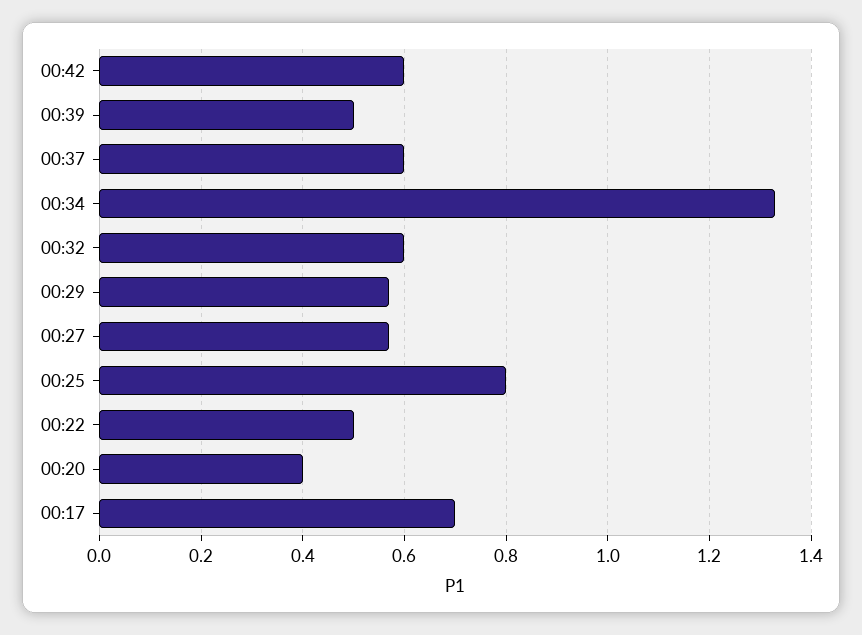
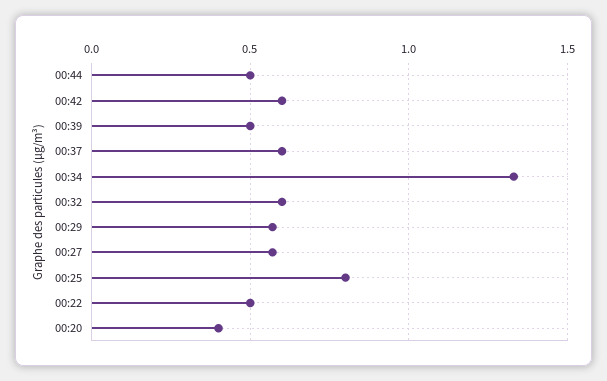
00:17: 0.7 -> none
00:44: none -> 0.5

